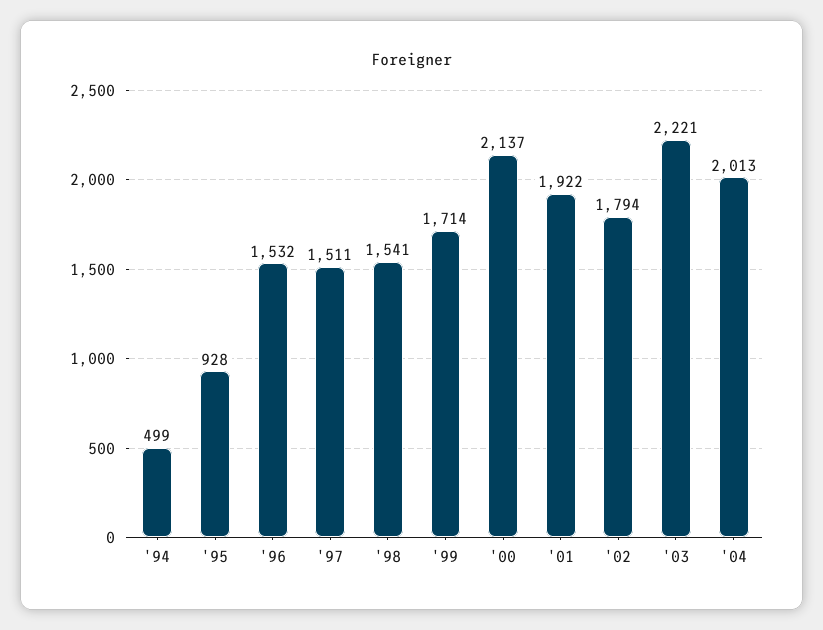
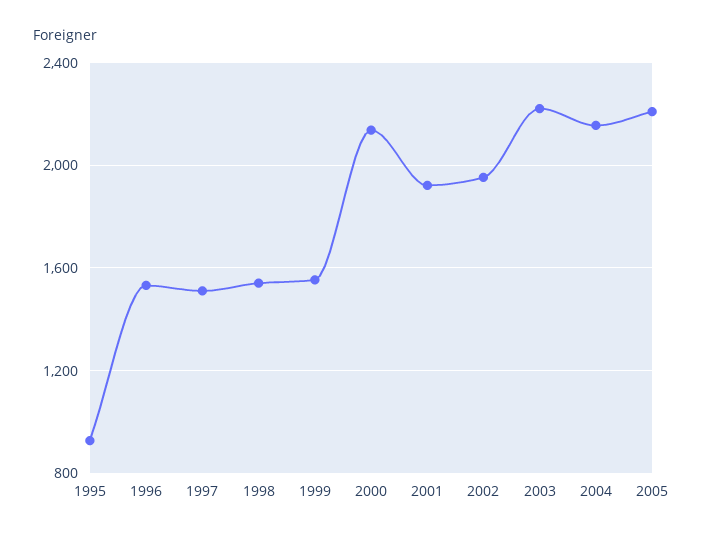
'94: 499 -> none
'99: 1714 -> 1550
'02: 1794 -> 1950
'04: 2013 -> 2150
2005: none -> 2200

